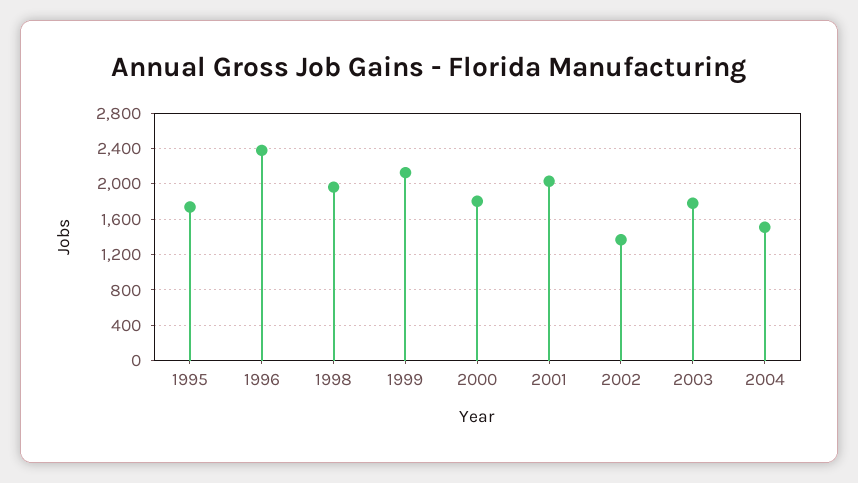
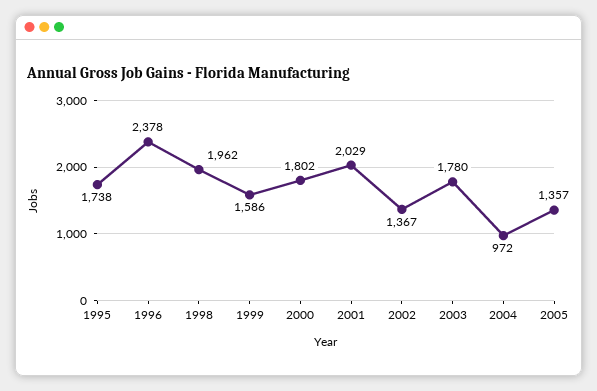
1999: 2100 -> 1586
2004: 1500 -> 972
2005: none -> 1357

